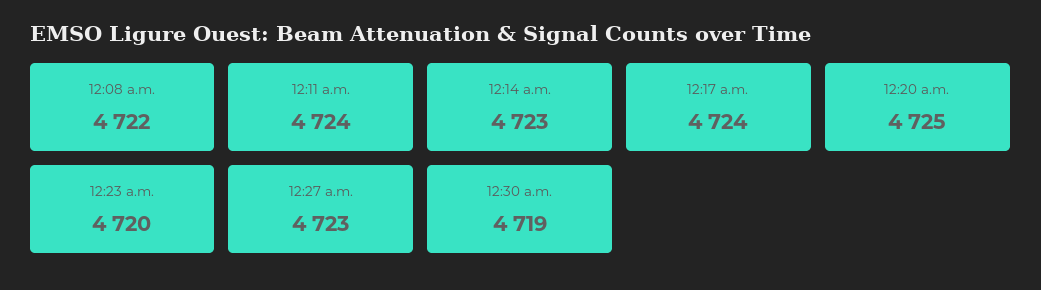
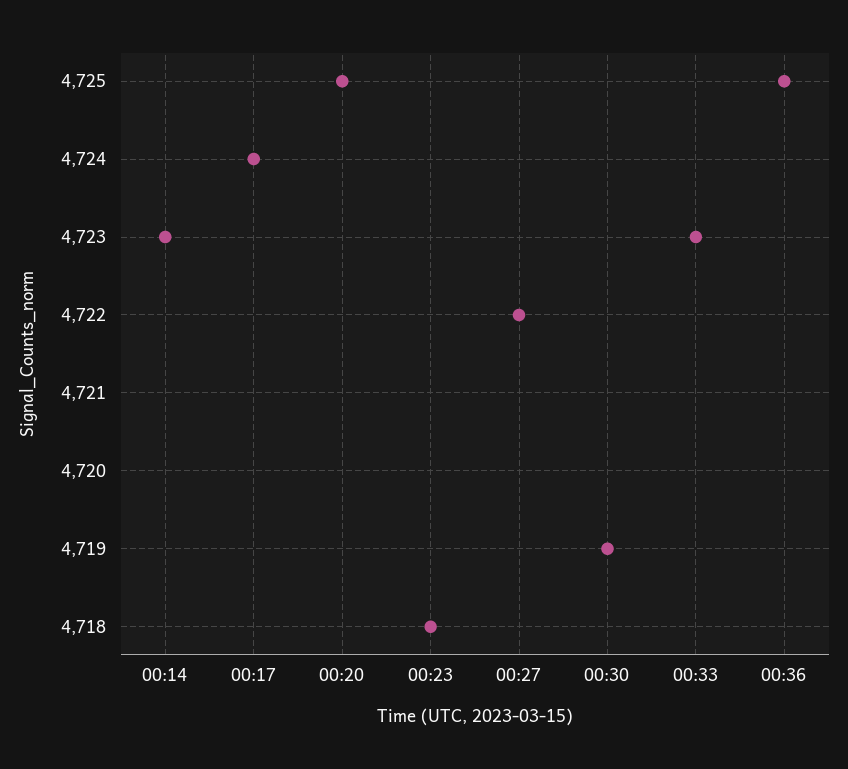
12:08 a.m.: 4722 -> none
12:11 a.m.: 4724 -> none
12:23 a.m.: 4720 -> 4718
12:27 a.m.: 4723 -> 4722
00:33: none -> 4723
00:36: none -> 4725

